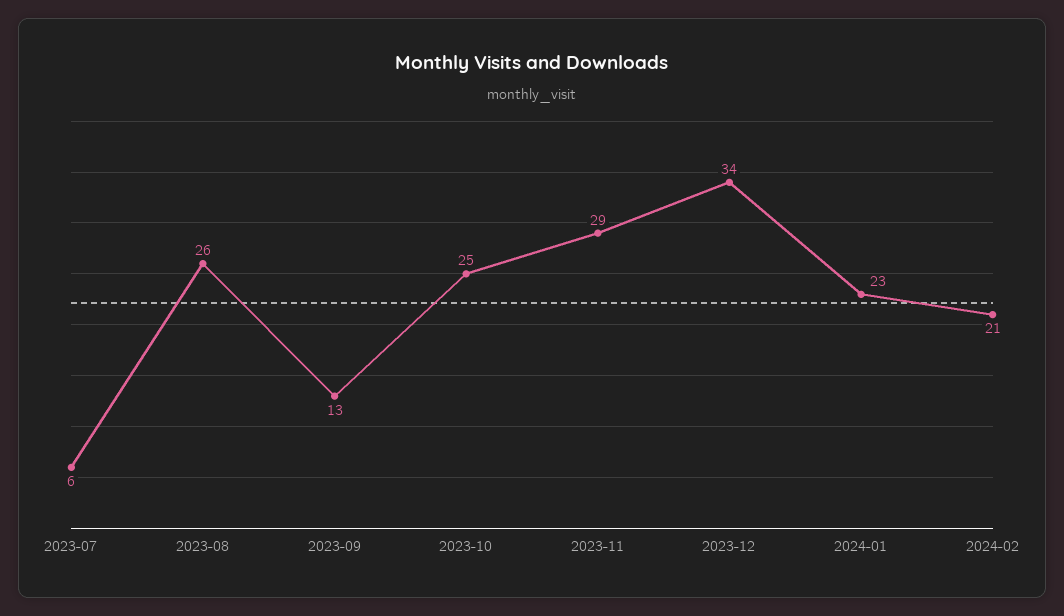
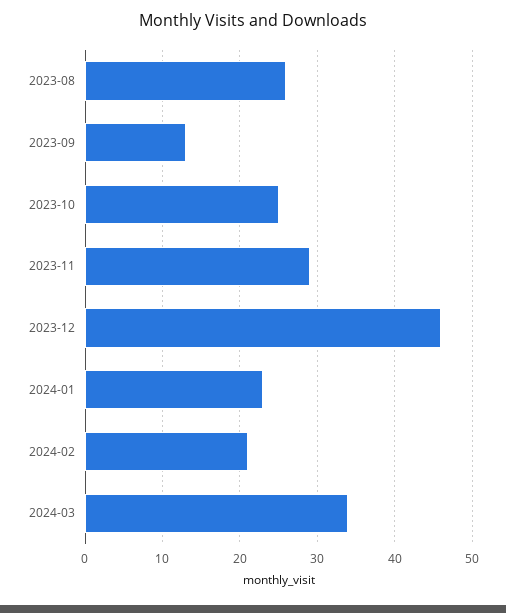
2023-07: 6 -> none
2023-12: 34 -> 46
2024-03: none -> 34

